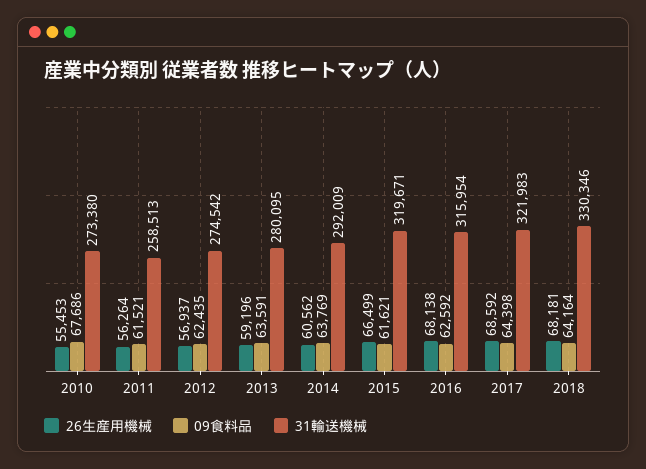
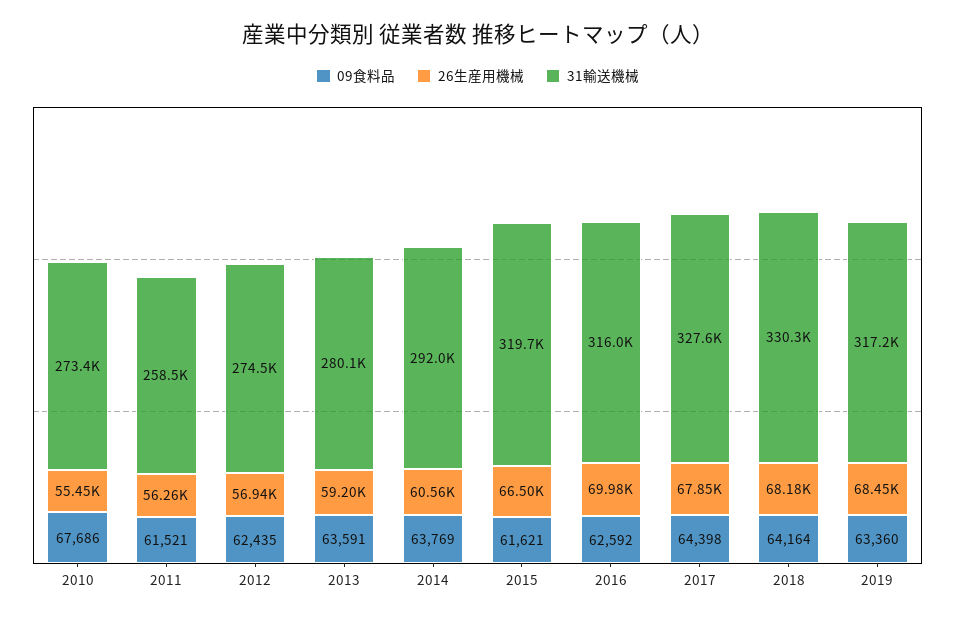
26生産用機械, 2016: 68138 -> 69980
26生産用機械, 2017: 68592 -> 67850
31輸送機械, 2017: 321983 -> 327600
09食料品, 2019: none -> 63360
26生産用機械, 2019: none -> 68450
31輸送機械, 2019: none -> 317200

